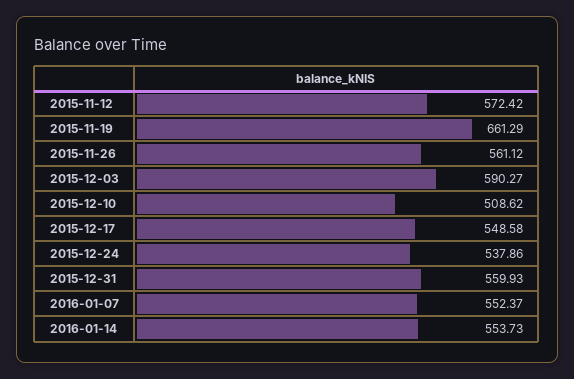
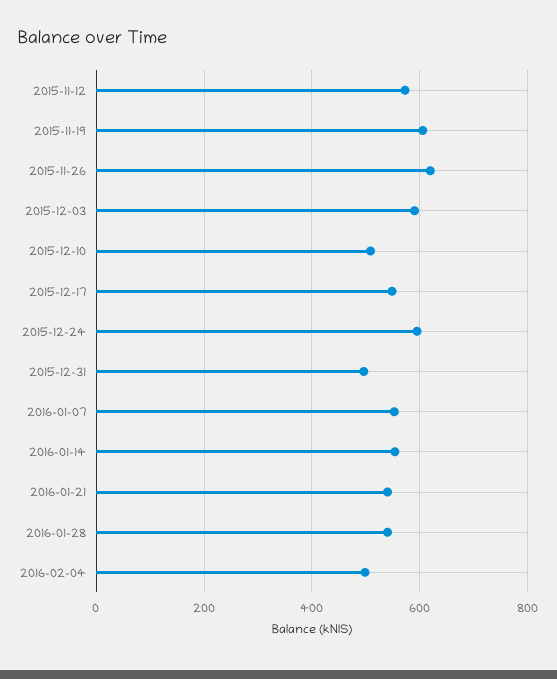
2015-11-19: 661.29 -> 600
2015-11-26: 561.12 -> 620
2015-12-24: 537.86 -> 600
2015-12-31: 559.93 -> 500
2016-01-21: none -> 540
2016-01-28: none -> 540
2016-02-04: none -> 500

